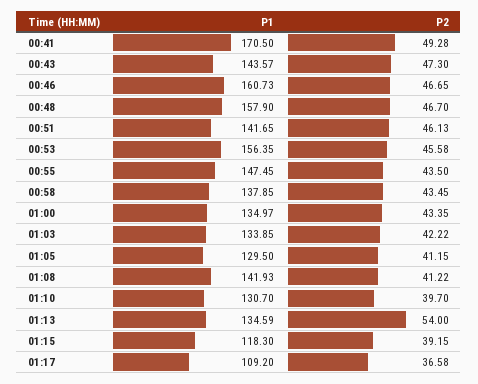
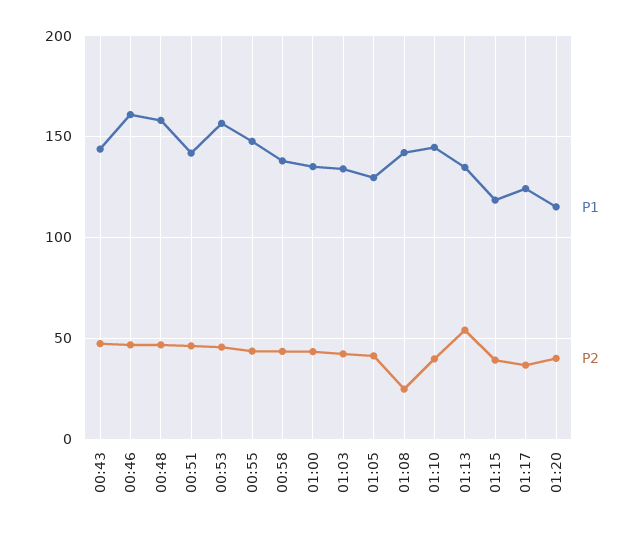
P1, 00:41: 170.5 -> none
P2, 00:41: 49.28 -> none
P2, 01:08: 41.22 -> 25
P1, 01:10: 130.7 -> 145
P1, 01:17: 109.2 -> 125
P1, 01:20: none -> 115
P2, 01:20: none -> 40

